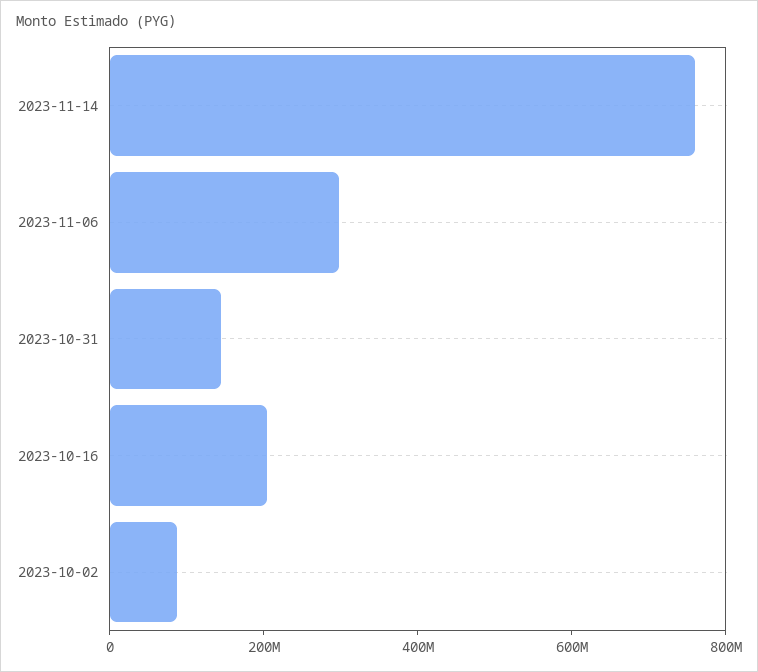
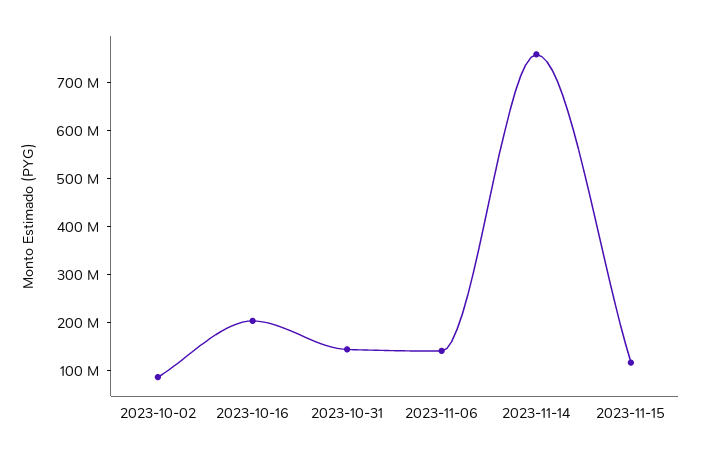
2023-11-06: 300000000 -> 140000000
2023-11-15: none -> 120000000

